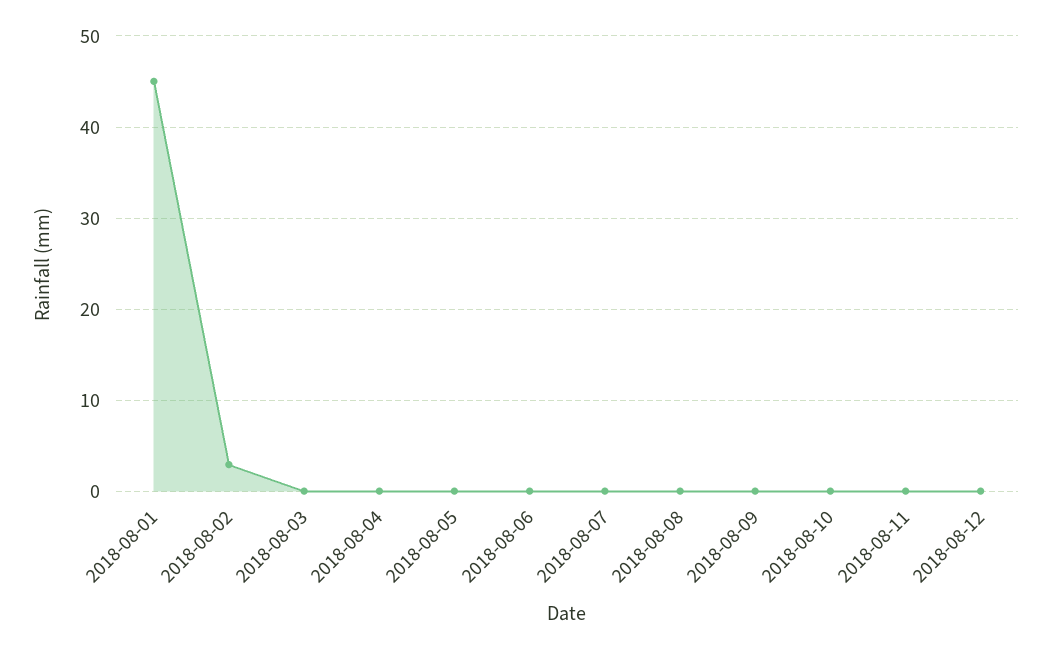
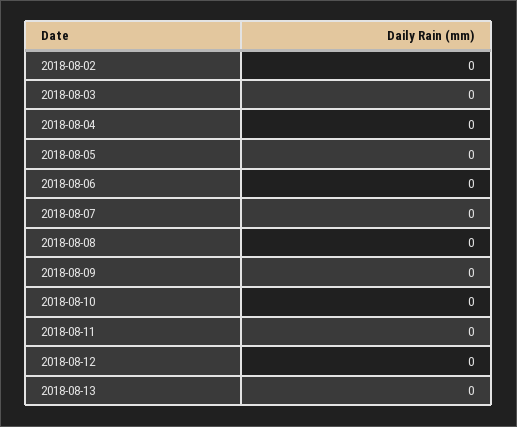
2018-08-01: 45 -> none
2018-08-02: 3 -> 0
2018-08-13: none -> 0

